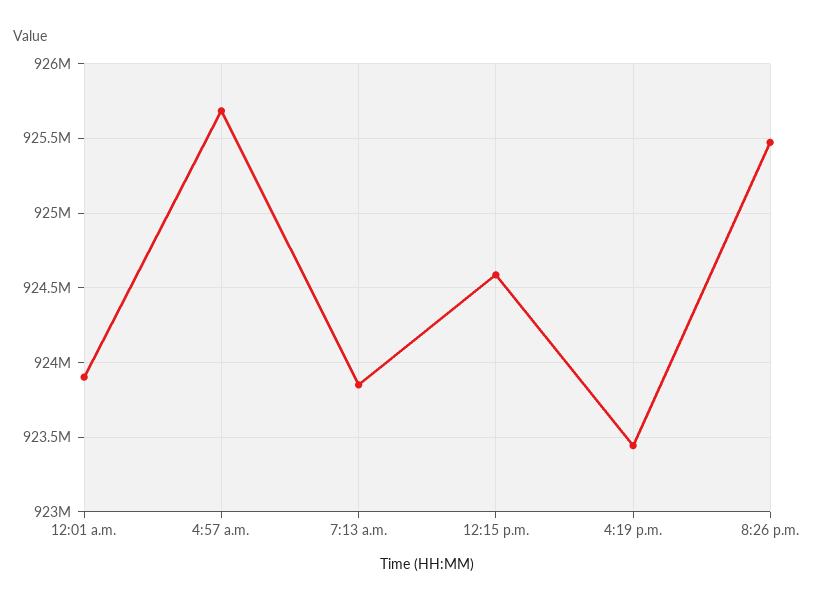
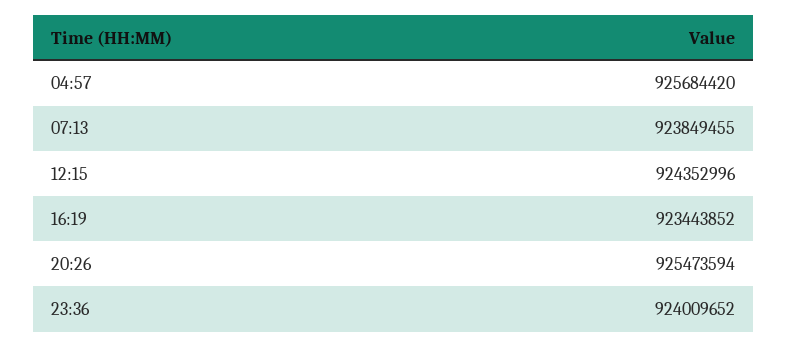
12:01 a.m.: 923900000 -> none
12:15 p.m.: 924600000 -> 924352996
23:36: none -> 924009652

